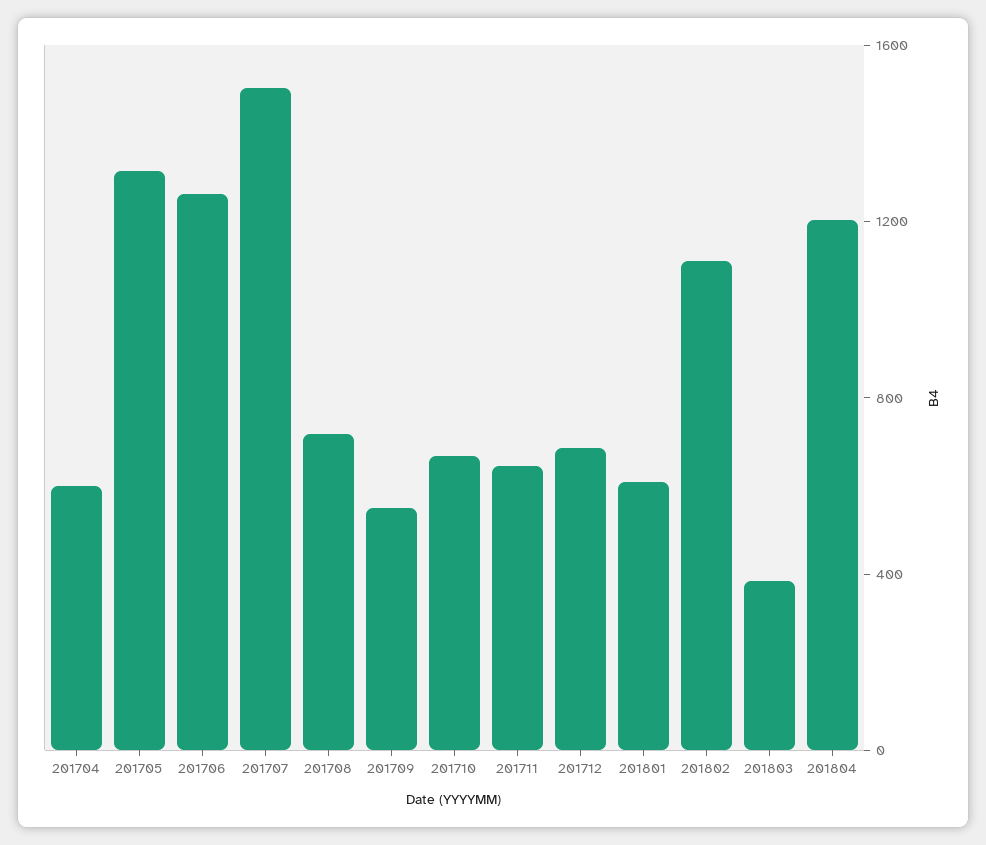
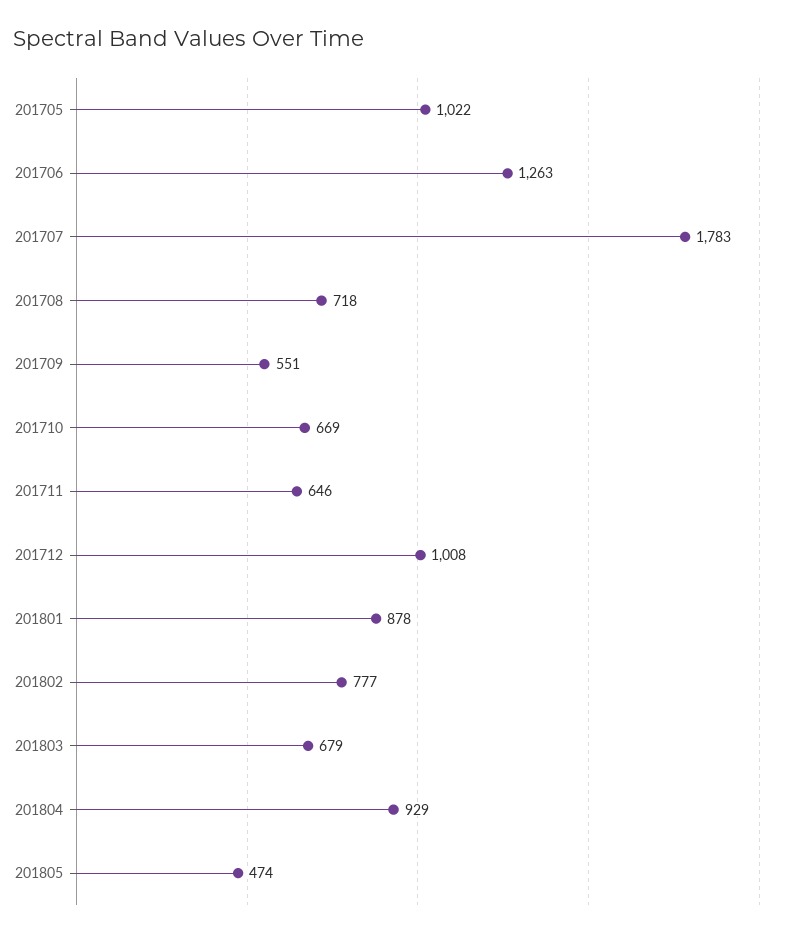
201704: 600 -> none
201705: 1300 -> 1022
201707: 1500 -> 1783
201712: 700 -> 1008
201801: 600 -> 878
201802: 1100 -> 777
201803: 400 -> 679
201804: 1200 -> 929
201805: none -> 474

